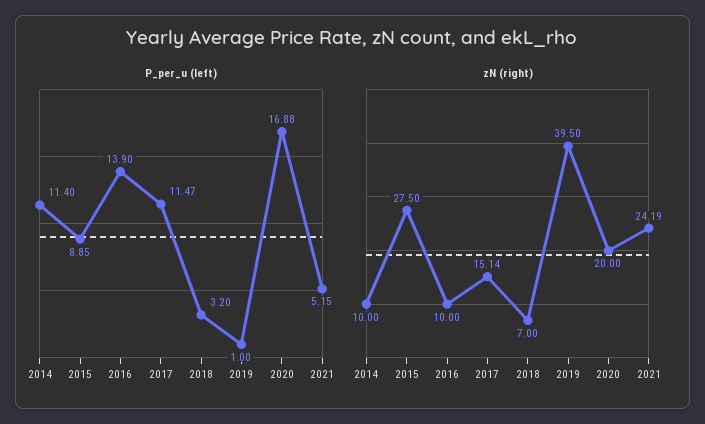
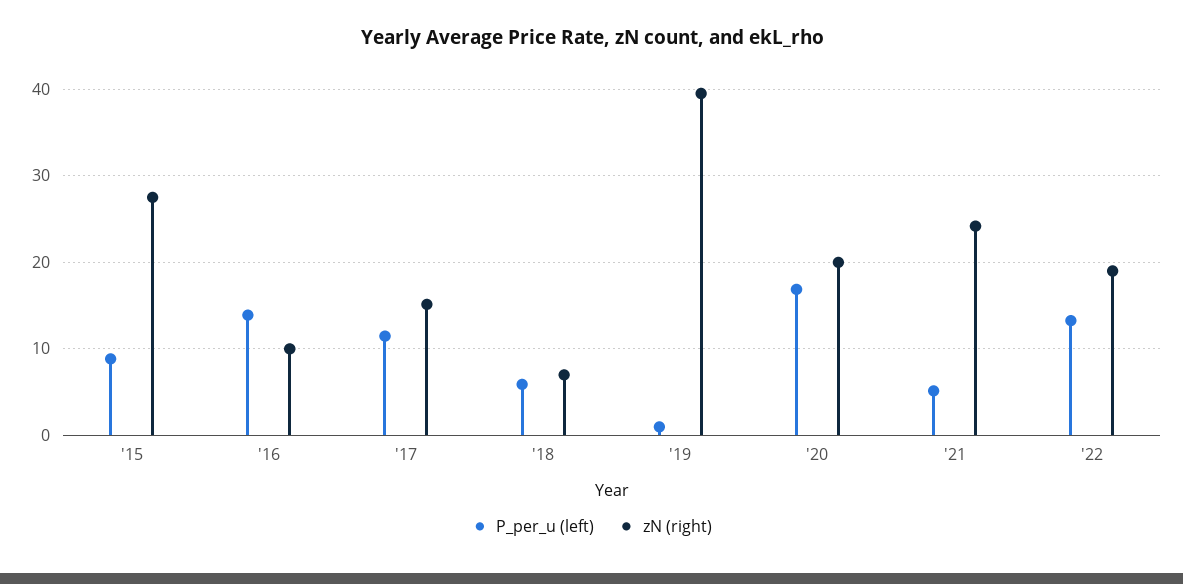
P_per_u (left), 2014: 11.4 -> none
P_per_u (left), 2018: 3.2 -> 6
zN (right), 2014: 10 -> none
P_per_u (left), '22: none -> 13
zN (right), '22: none -> 19

